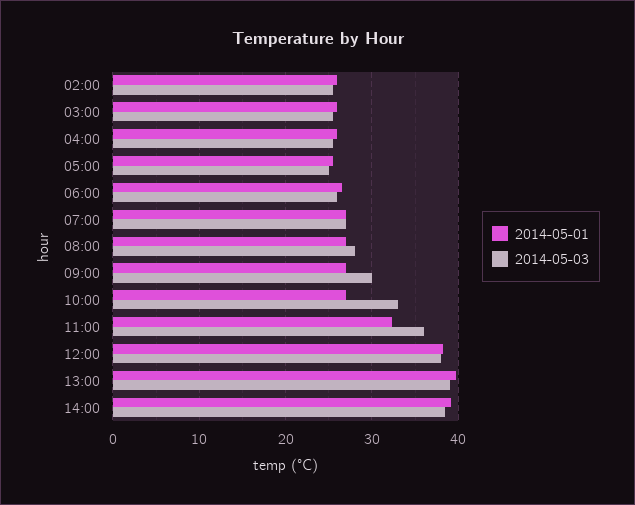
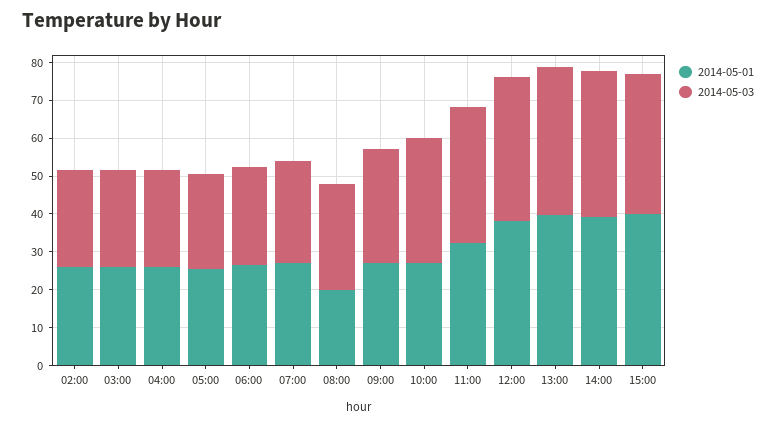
2014-05-01, 08:00: 27 -> 20
2014-05-01, 15:00: none -> 40
2014-05-03, 15:00: none -> 37.5

